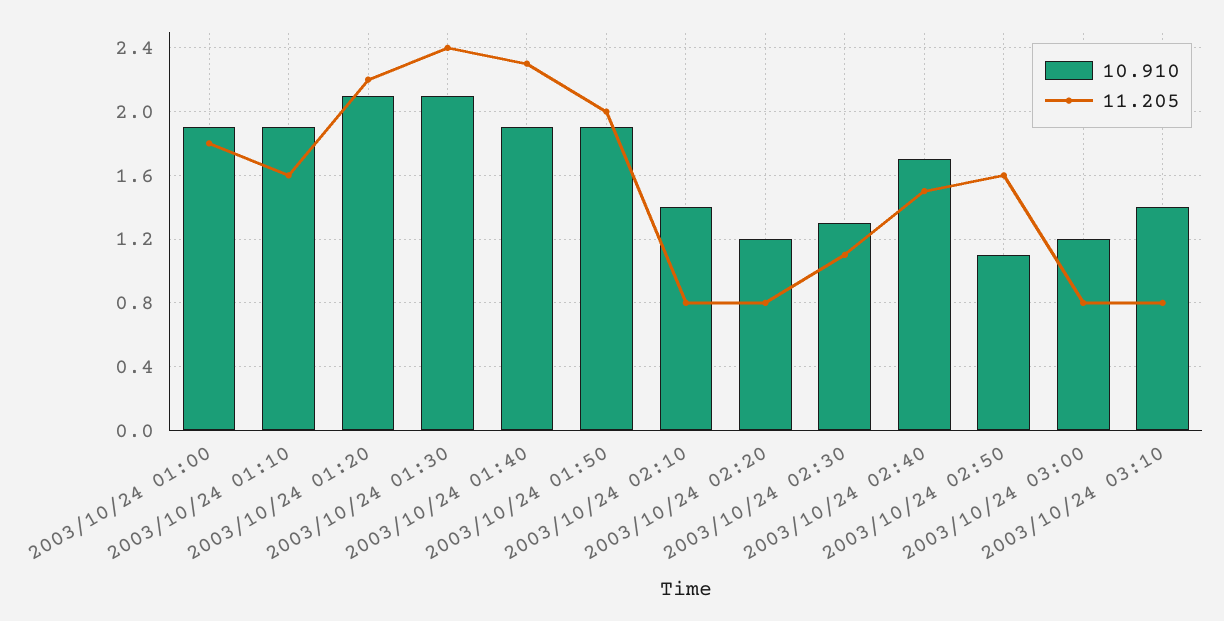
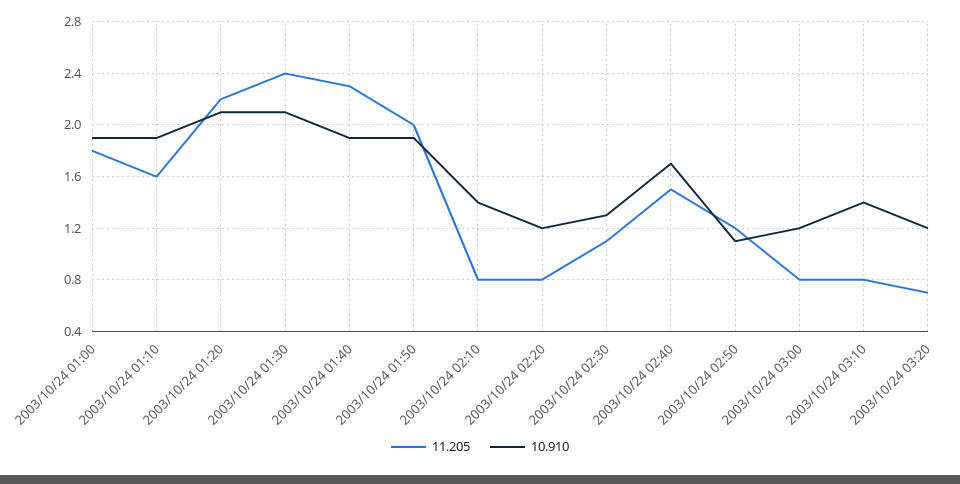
11.205, 2003/10/24 02:50: 1.6 -> 1.2
11.205, 2003/10/24 03:20: none -> 0.7
10.910, 2003/10/24 03:20: none -> 1.2

